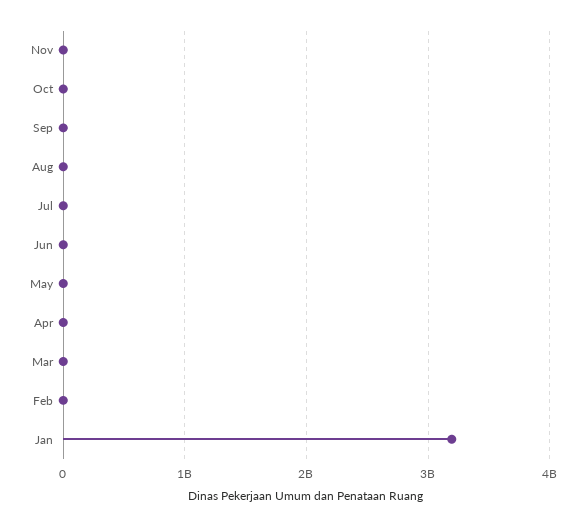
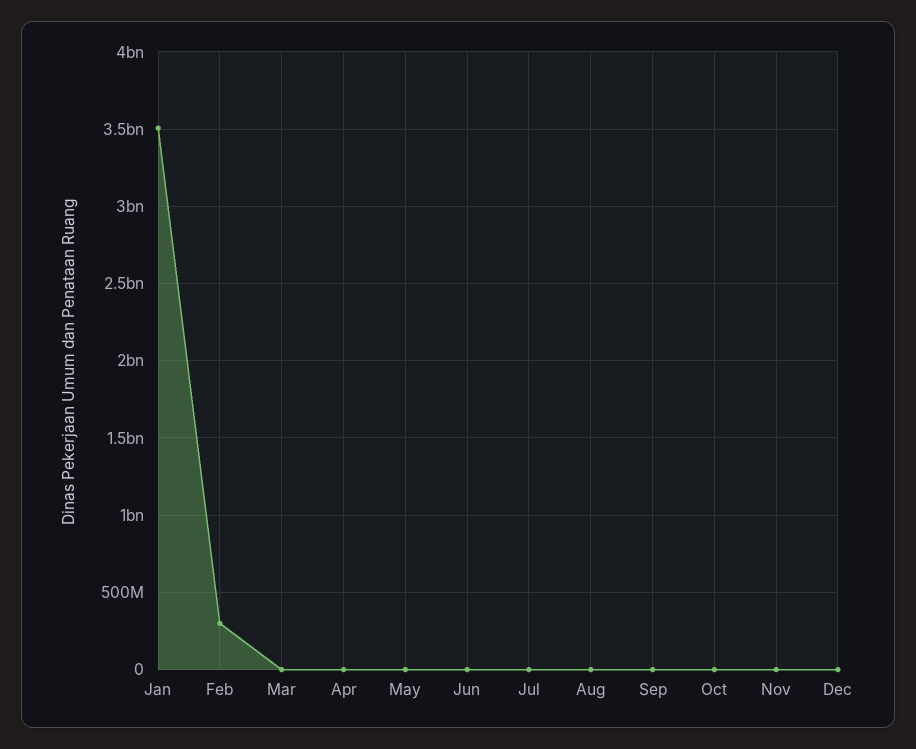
Feb: 0 -> 300000000
Jan: 3200000000 -> 3500000000
Dec: none -> 0

